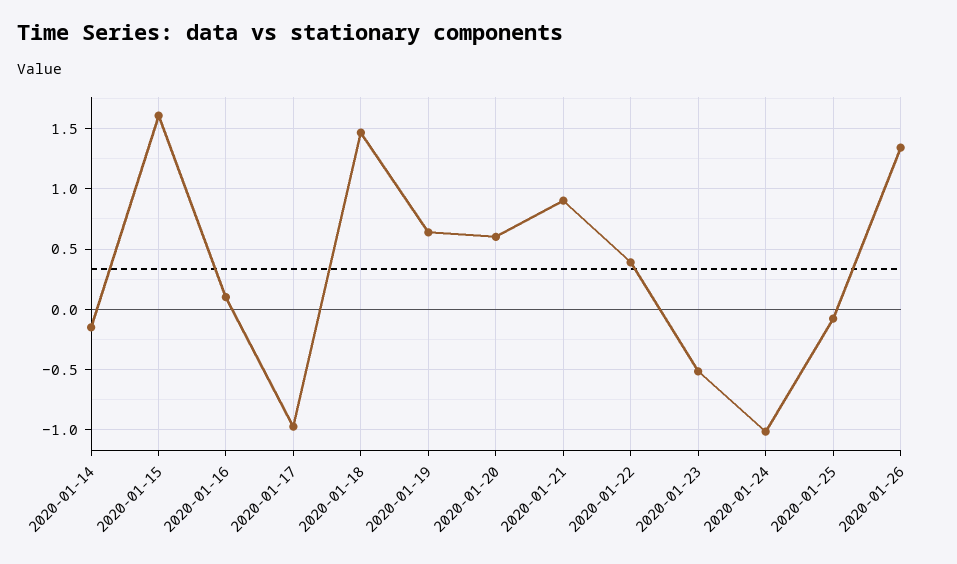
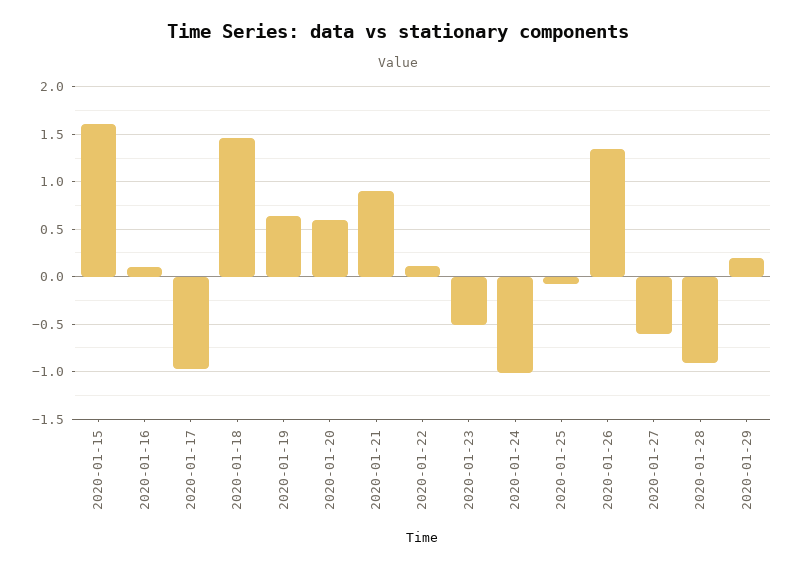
2020-01-14: -0.15 -> none
2020-01-22: 0.4 -> 0.1
2020-01-27: none -> -0.6
2020-01-28: none -> -0.9
2020-01-29: none -> 0.2

